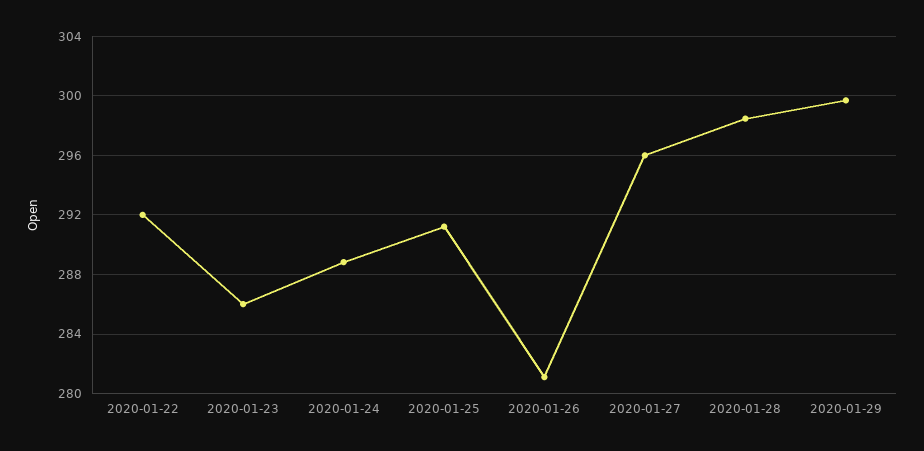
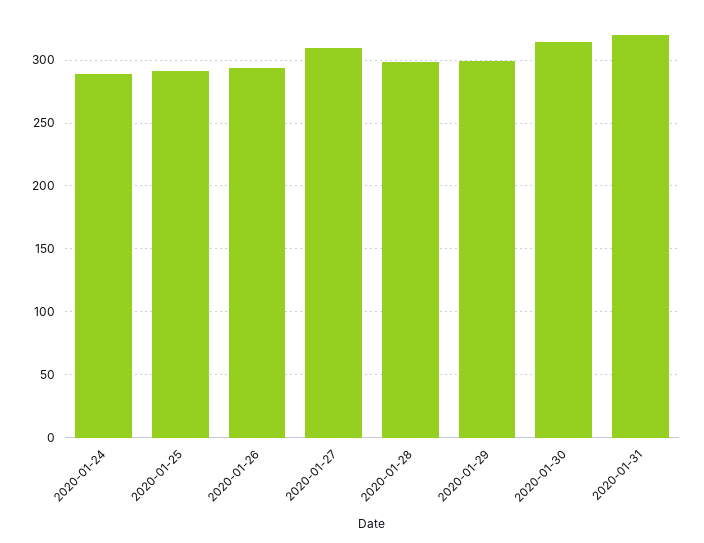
2020-01-22: 292 -> none
2020-01-23: 286 -> none
2020-01-26: 281 -> 295
2020-01-27: 296 -> 310
2020-01-30: none -> 315
2020-01-31: none -> 320

